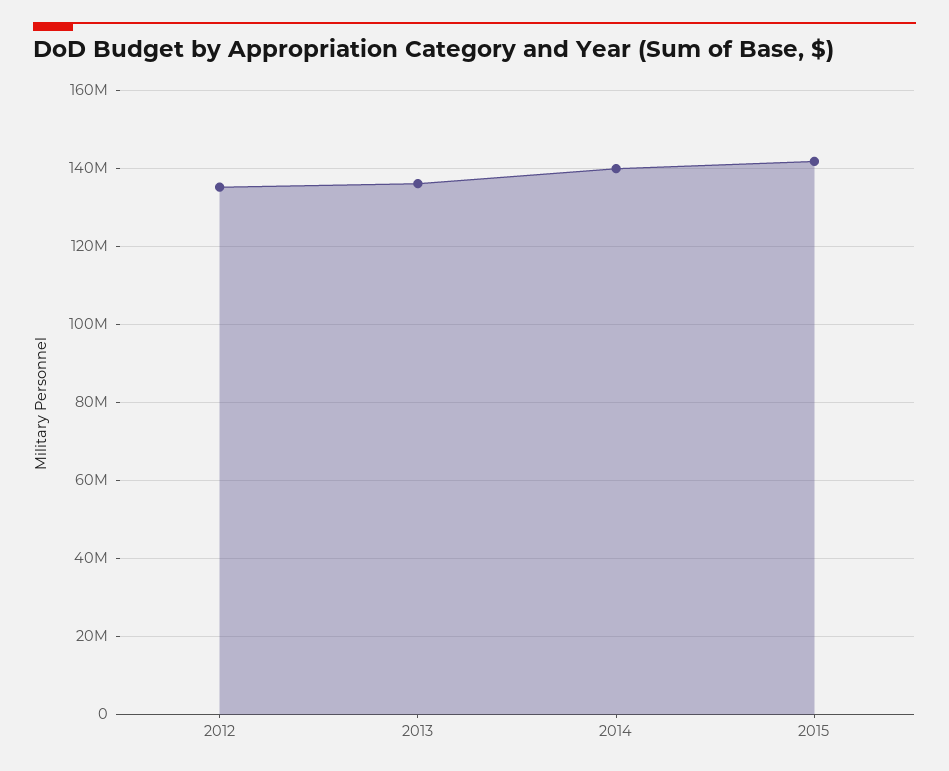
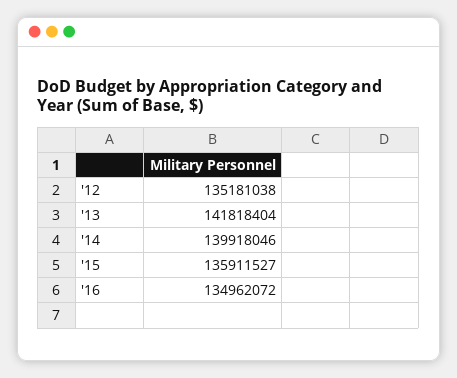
2013: 136000000 -> 141818404
2015: 142000000 -> 135911527
'16: none -> 134962072

